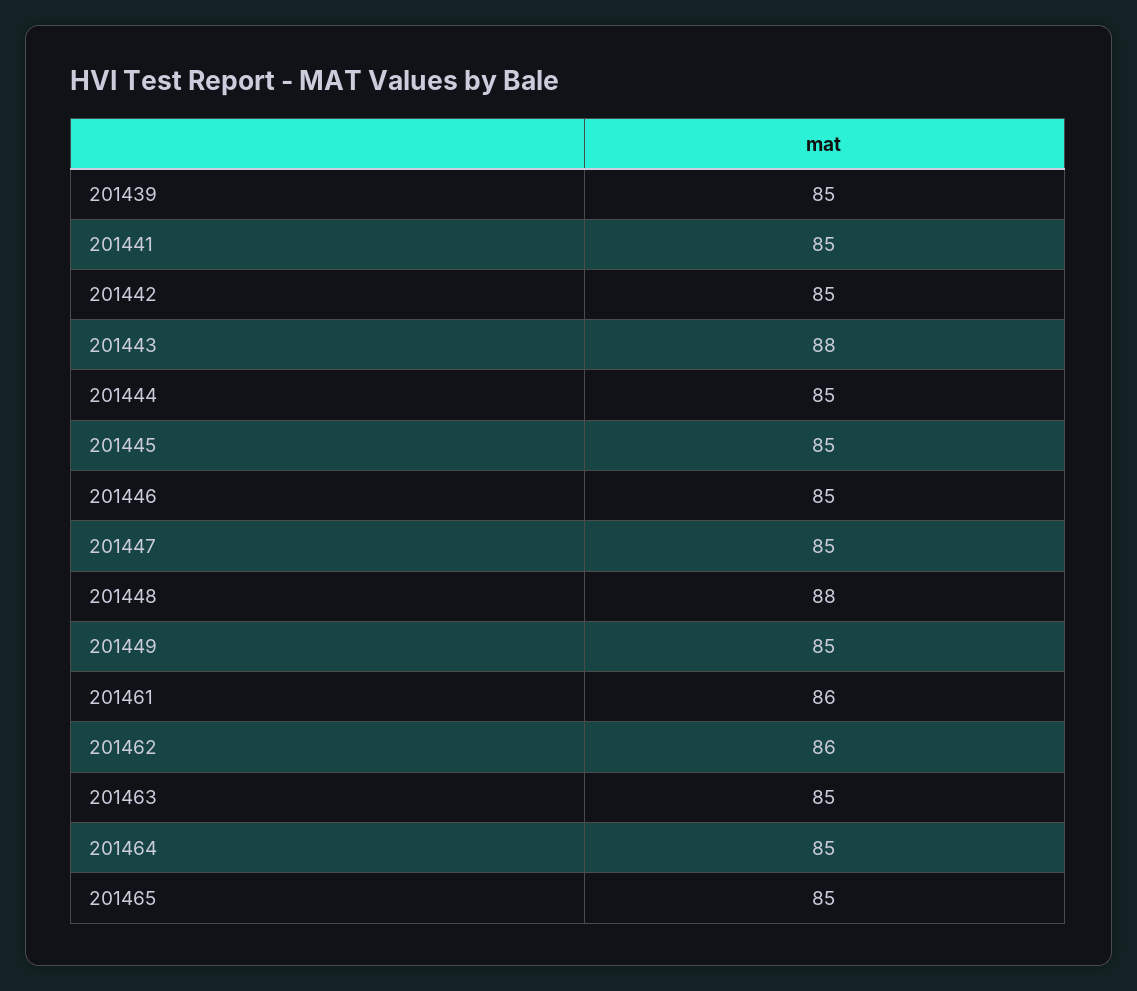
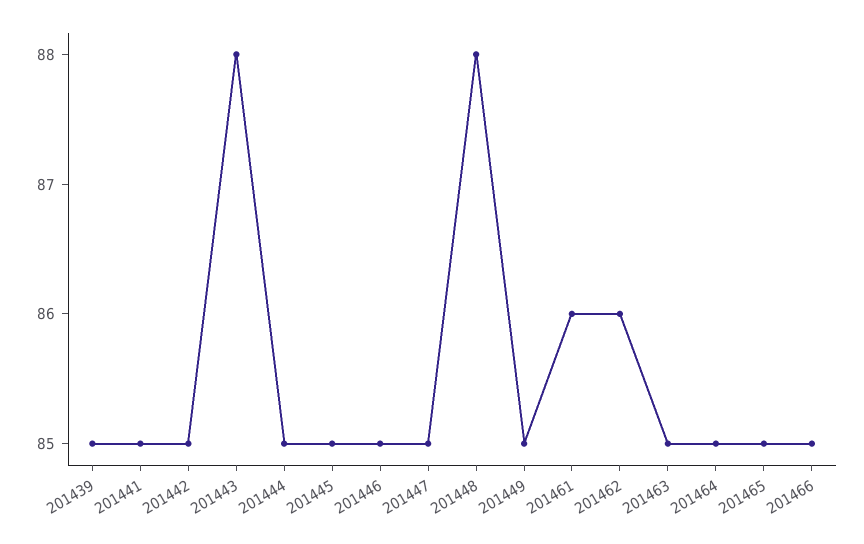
201466: none -> 85

